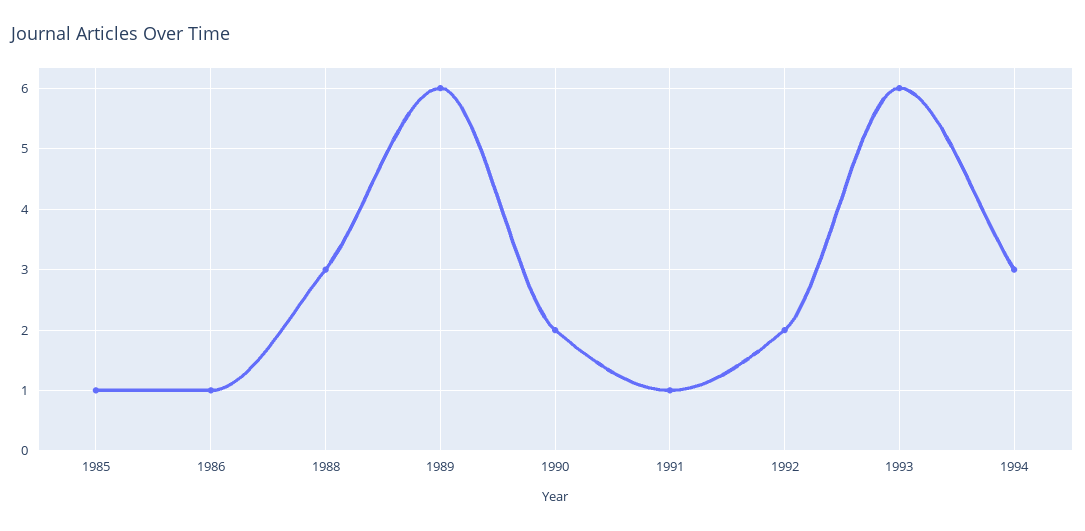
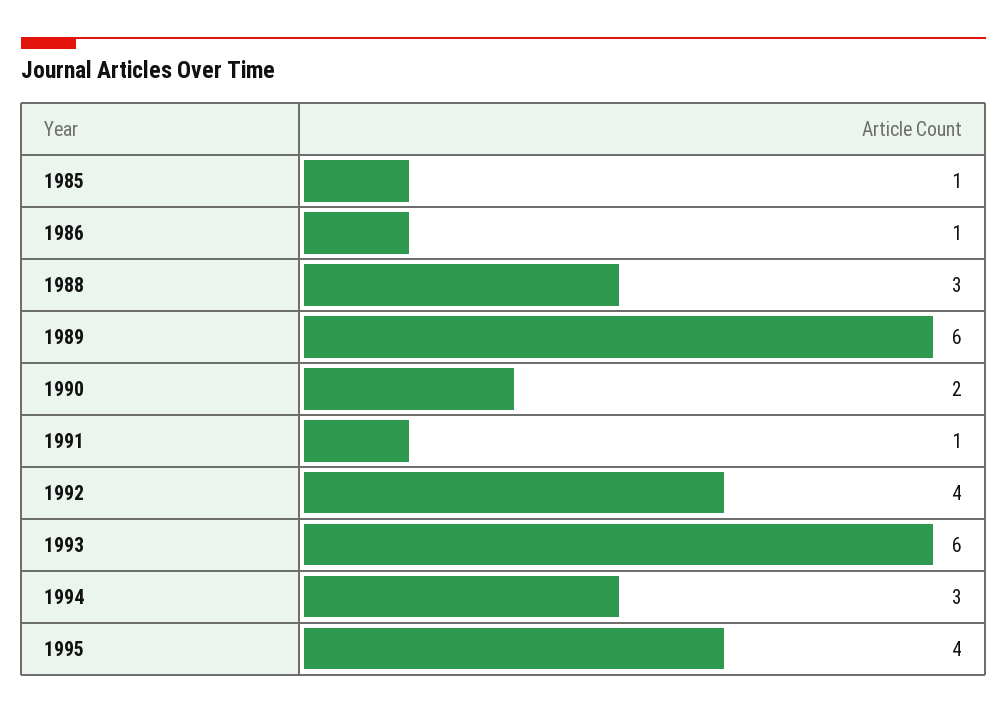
1992: 2 -> 4
1995: none -> 4

